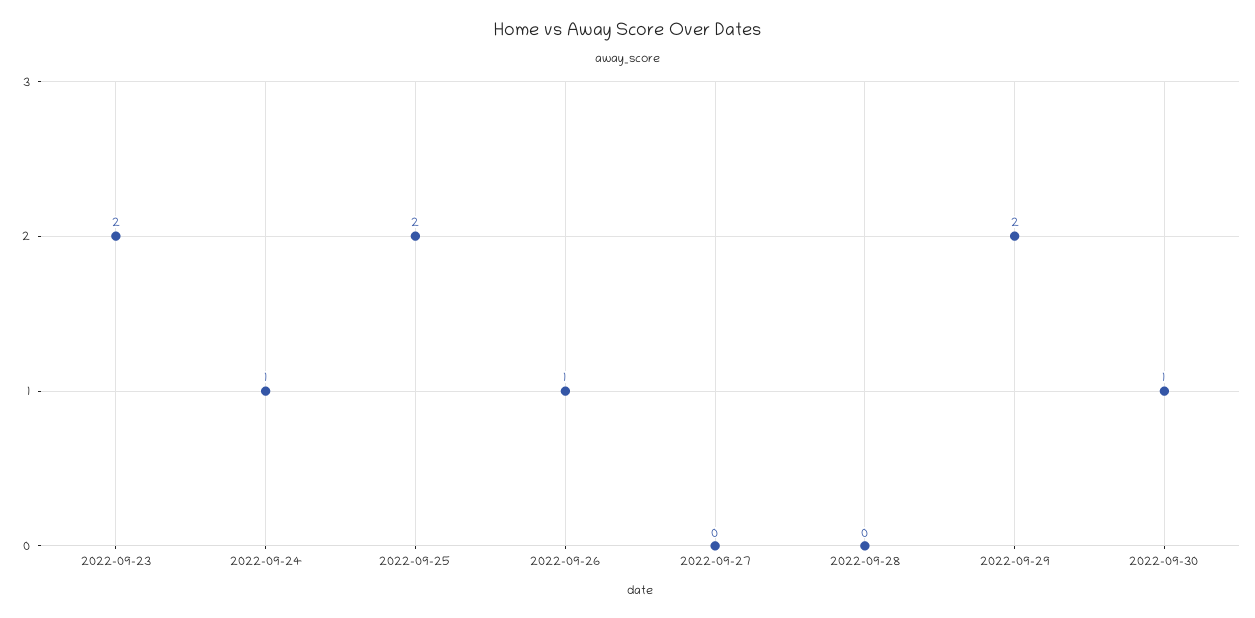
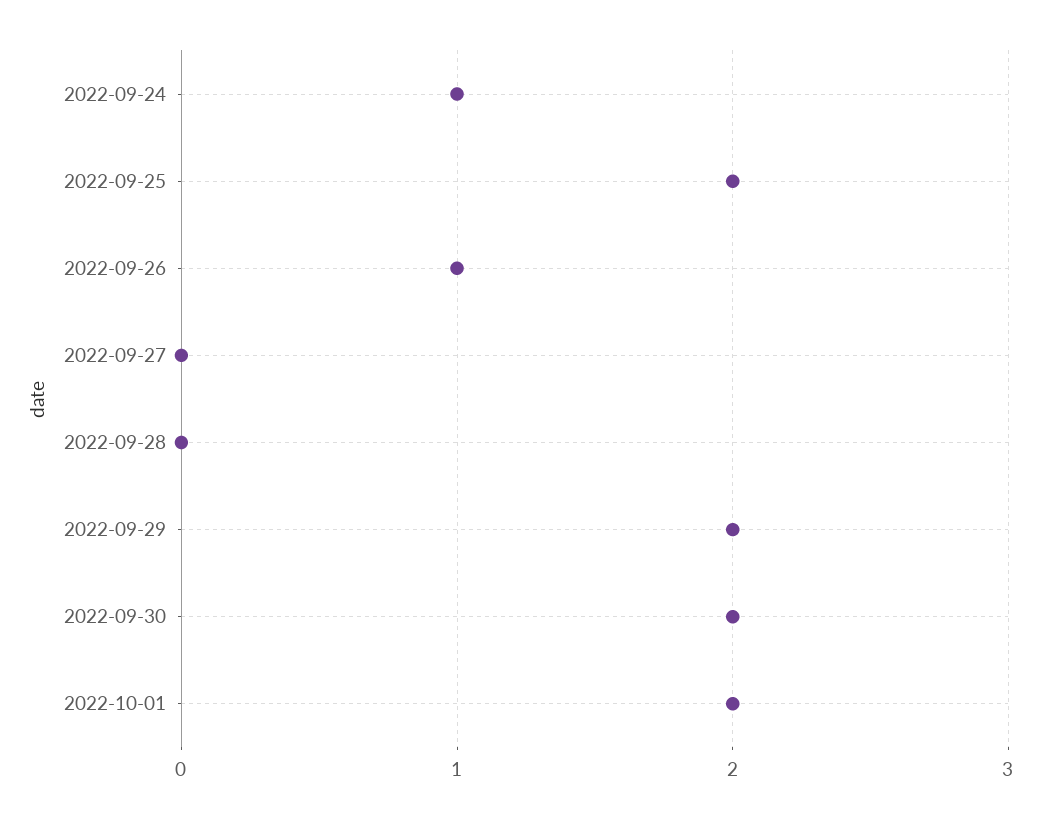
2022-09-23: 2 -> none
2022-09-30: 1 -> 2
2022-10-01: none -> 2

